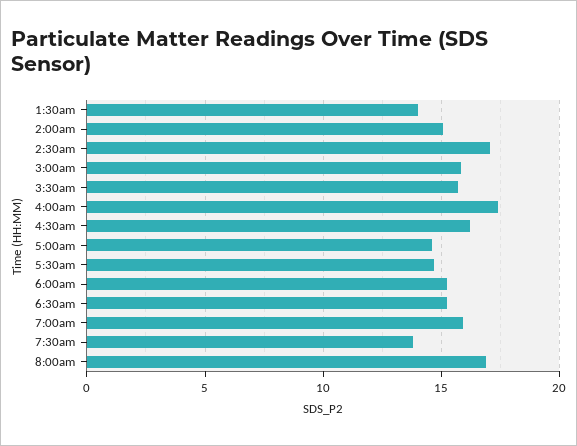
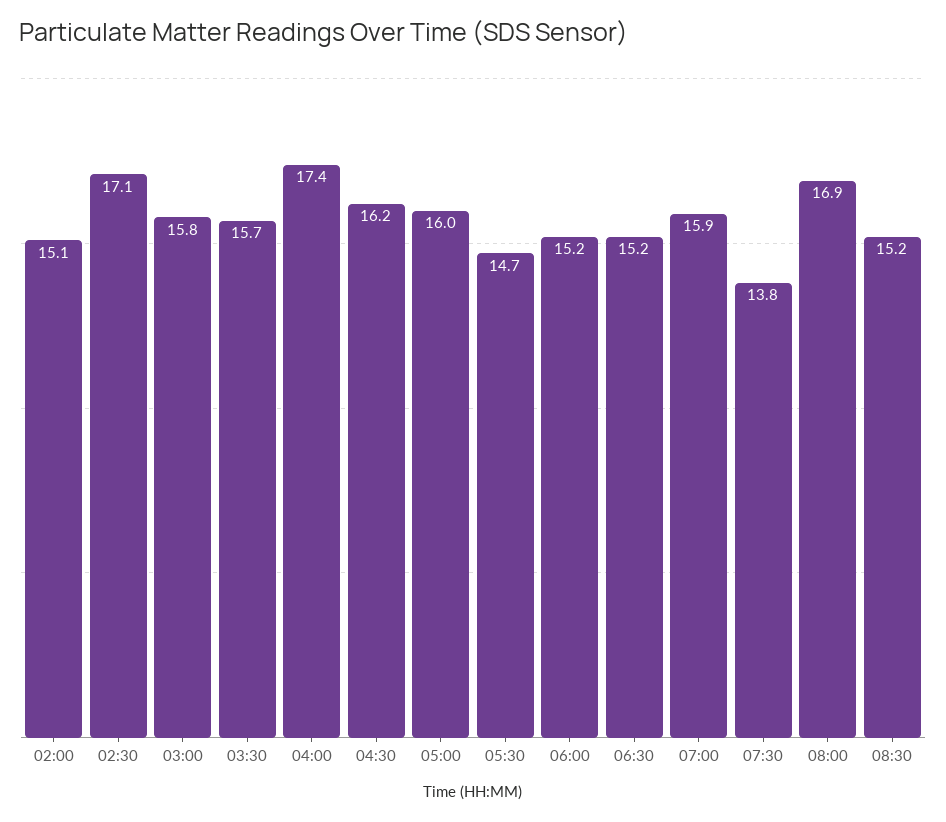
1:30am: 14 -> none
5:00am: 14.5 -> 16
08:30: none -> 15.2

